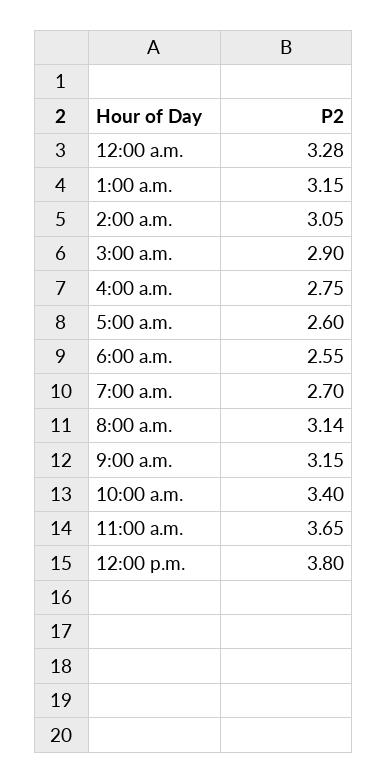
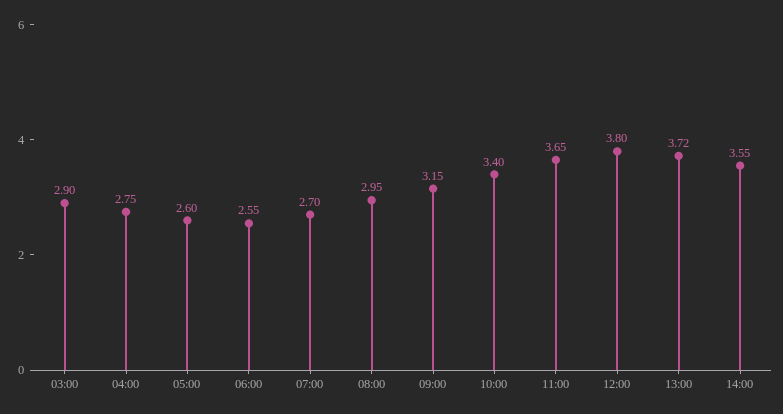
12:00 a.m.: 3.28 -> none
1:00 a.m.: 3.15 -> none
2:00 a.m.: 3.05 -> none
8:00 a.m.: 3.14 -> 2.95
13:00: none -> 3.72
14:00: none -> 3.55

